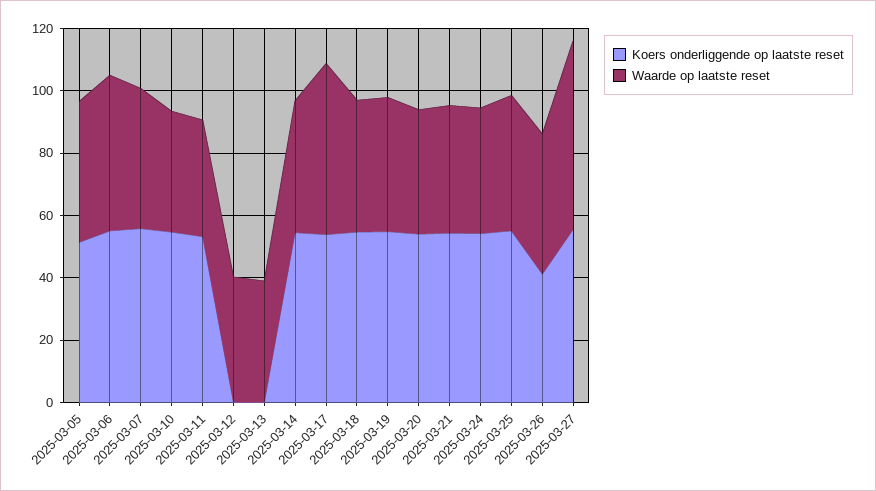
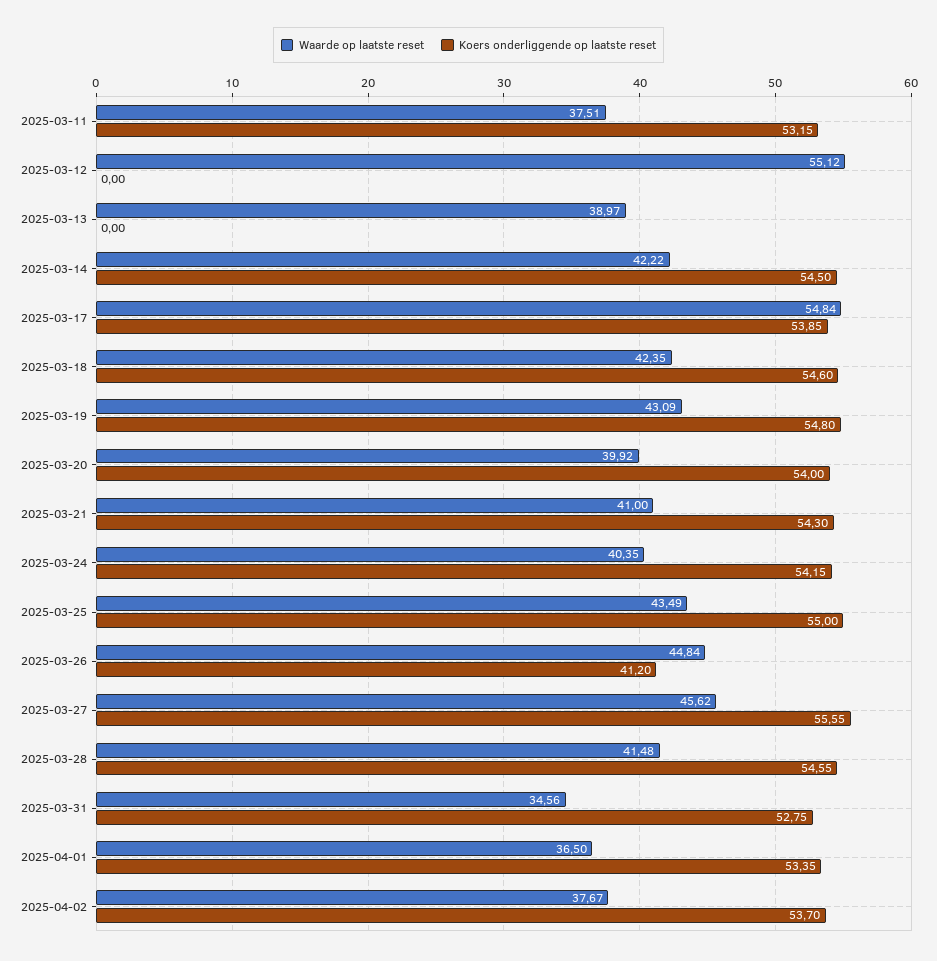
Koers onderliggende op laatste reset, 2025-03-05: 50 -> none
Waarde op laatste reset, 2025-03-05: 45 -> none
Koers onderliggende op laatste reset, 2025-03-06: 55 -> none
Waarde op laatste reset, 2025-03-06: 50 -> none
Koers onderliggende op laatste reset, 2025-03-07: 55 -> none
Waarde op laatste reset, 2025-03-07: 45 -> none
Koers onderliggende op laatste reset, 2025-03-10: 55 -> none
Waarde op laatste reset, 2025-03-10: 40 -> none
Waarde op laatste reset, 2025-03-12: 40 -> 55.12
Waarde op laatste reset, 2025-03-27: 60 -> 45.62
Waarde op laatste reset, 2025-03-28: none -> 41.48
Koers onderliggende op laatste reset, 2025-03-28: none -> 54.55
Waarde op laatste reset, 2025-03-31: none -> 34.56
Koers onderliggende op laatste reset, 2025-03-31: none -> 52.75
Waarde op laatste reset, 2025-04-01: none -> 36.5
Koers onderliggende op laatste reset, 2025-04-01: none -> 53.35
Waarde op laatste reset, 2025-04-02: none -> 37.67
Koers onderliggende op laatste reset, 2025-04-02: none -> 53.7

